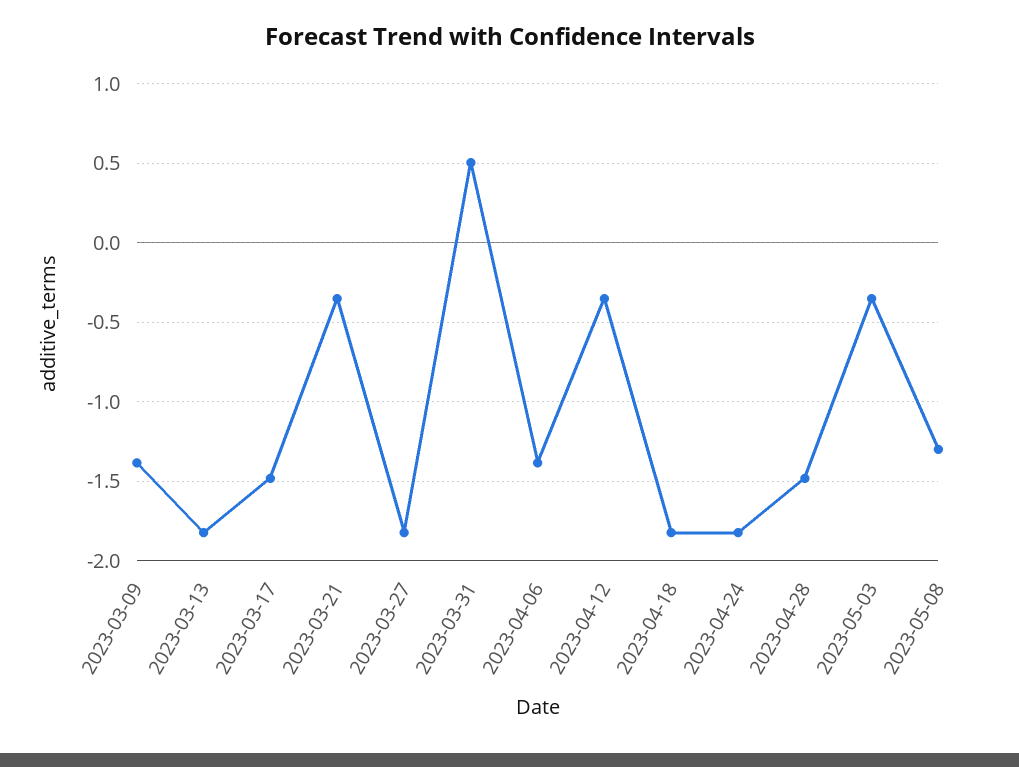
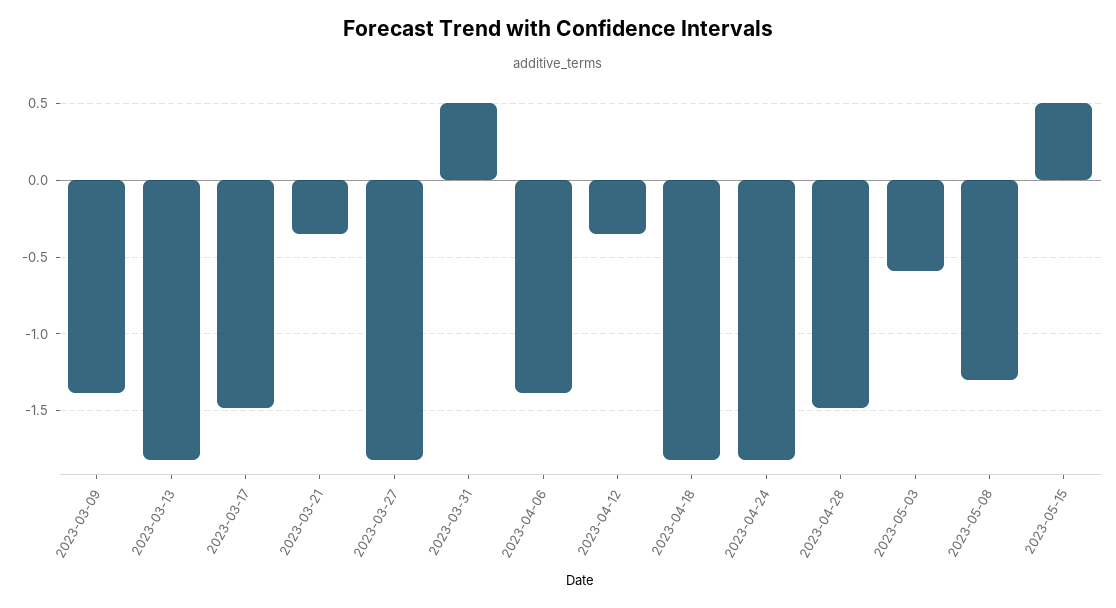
2023-05-03: -0.35 -> -0.6
2023-05-15: none -> 0.5

